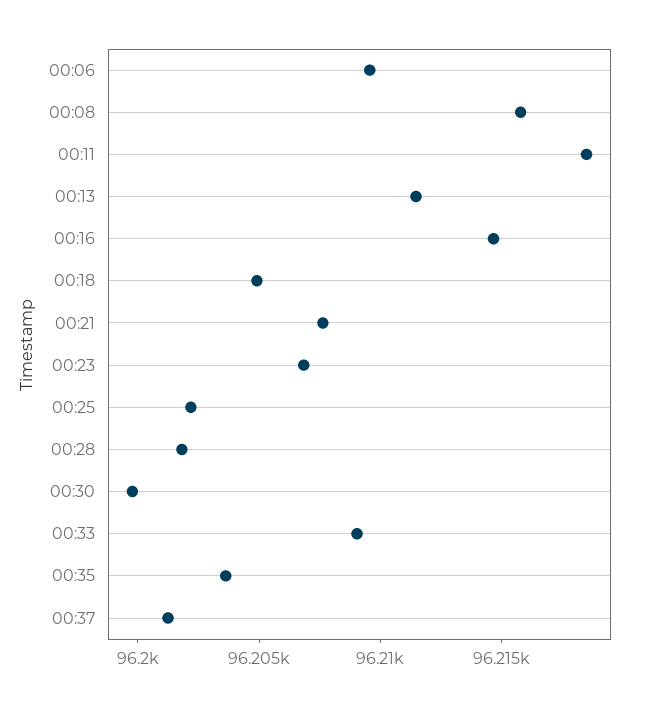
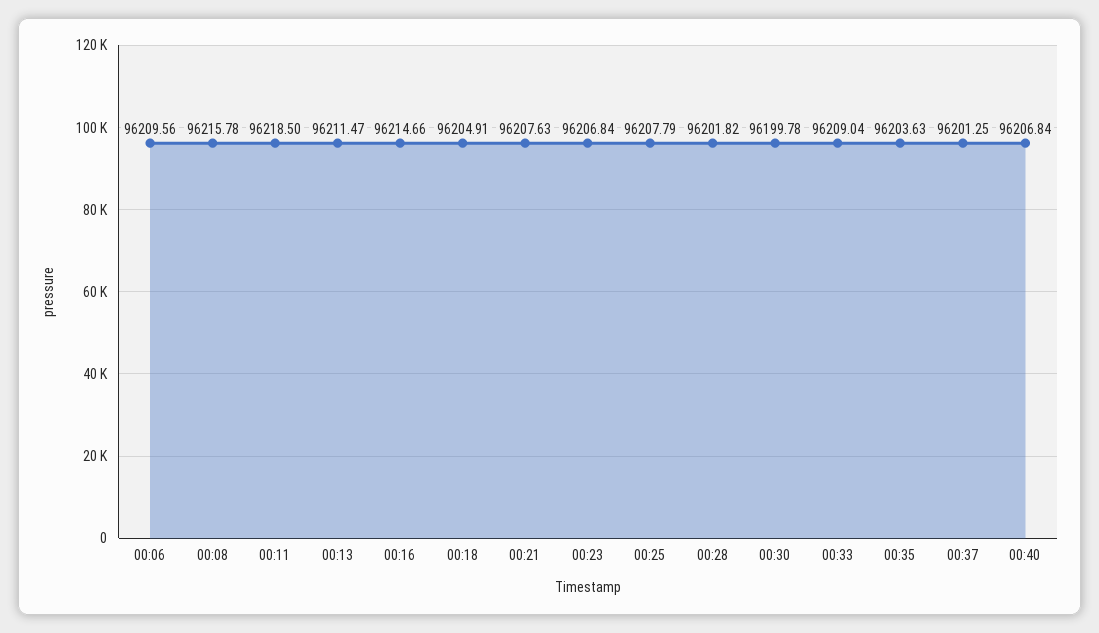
00:25: 96202 -> 96207.79
00:40: none -> 96206.84

